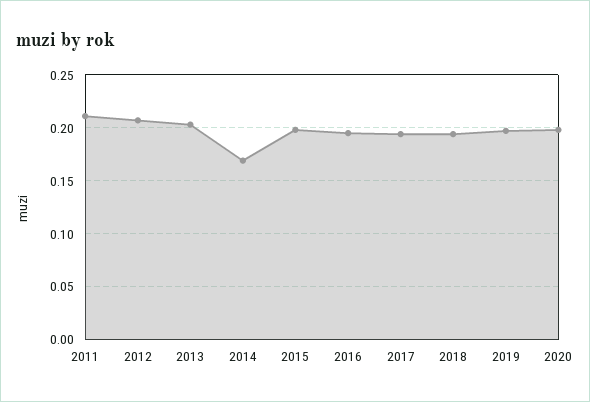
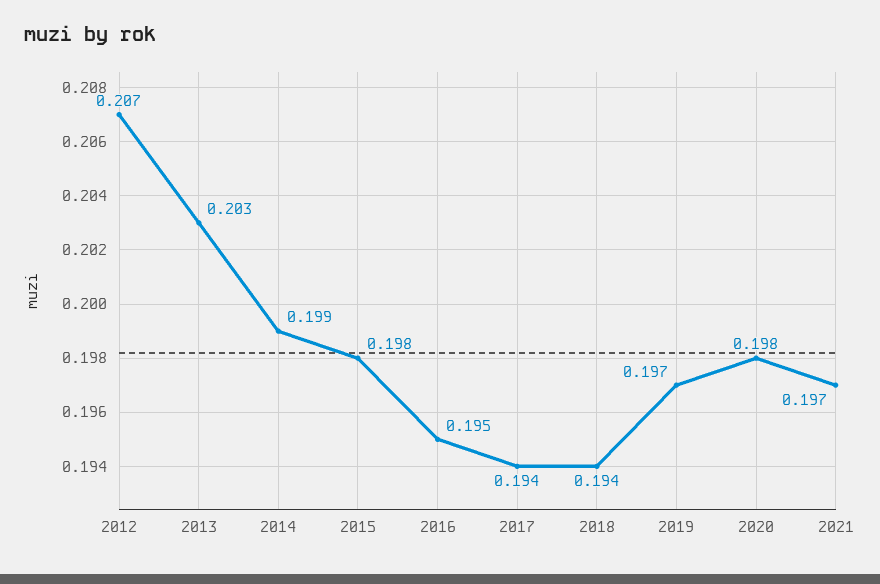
2011: 0.21 -> none
2014: 0.17 -> 0.199
2021: none -> 0.197

